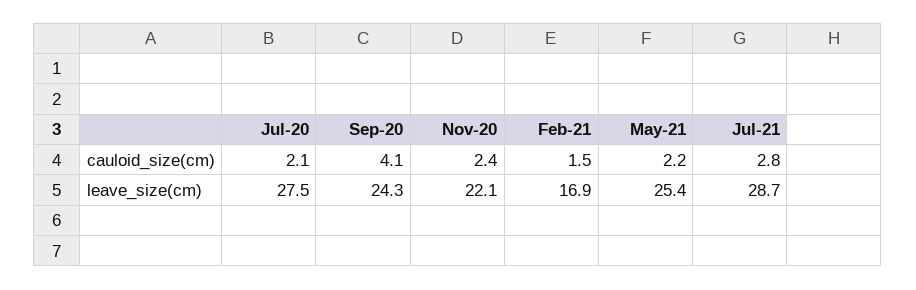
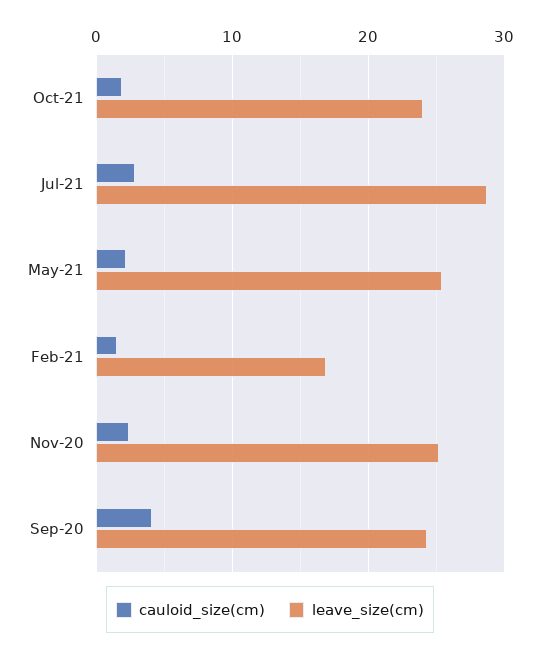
cauloid_size(cm), Jul-20: 2.1 -> none
leave_size(cm), Jul-20: 27.5 -> none
leave_size(cm), Nov-20: 22.1 -> 25
cauloid_size(cm), Oct-21: none -> 2
leave_size(cm), Oct-21: none -> 24

